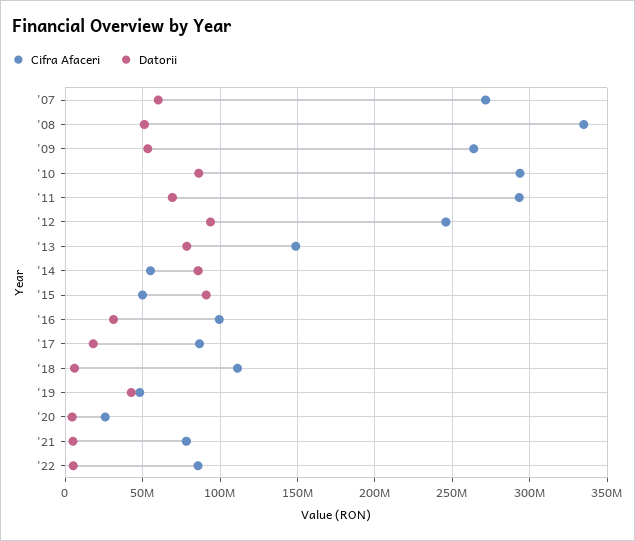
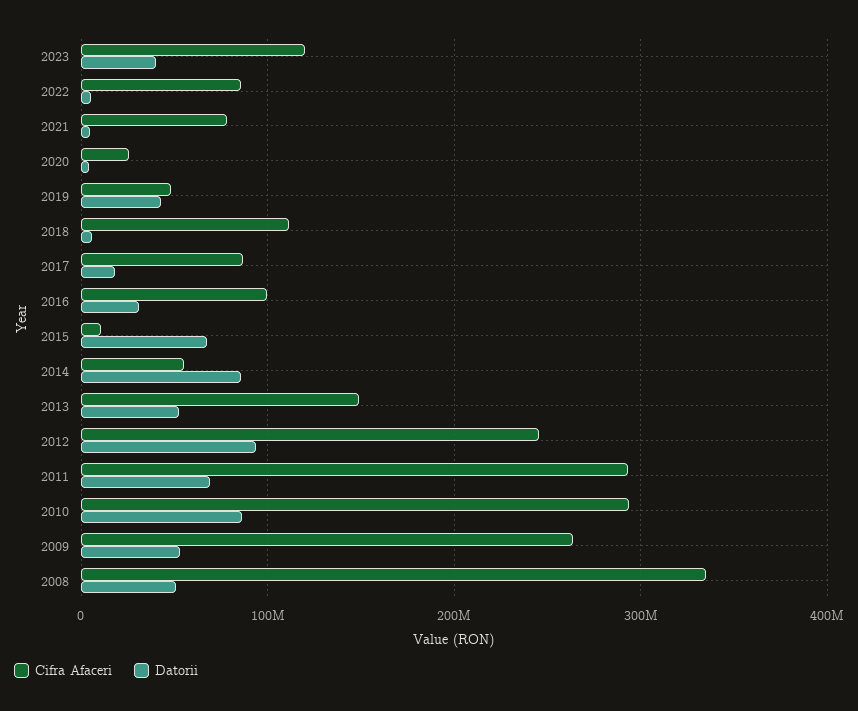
Cifra Afaceri, '07: 270000000 -> none
Datorii, '07: 60000000 -> none
Datorii, '13: 80000000 -> 50000000
Cifra Afaceri, '15: 50000000 -> 10000000
Datorii, '15: 90000000 -> 70000000
Cifra Afaceri, 2023: none -> 120000000
Datorii, 2023: none -> 40000000

